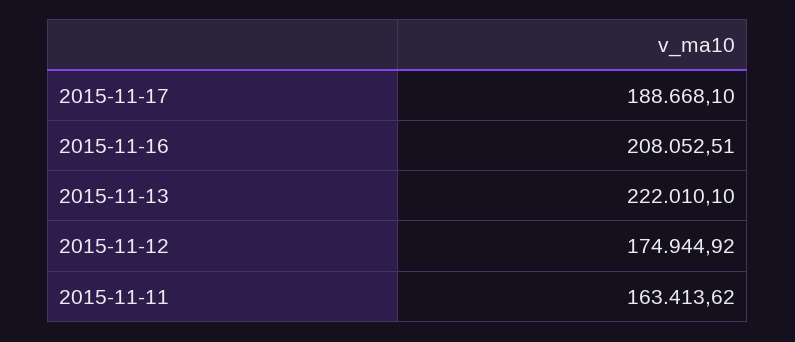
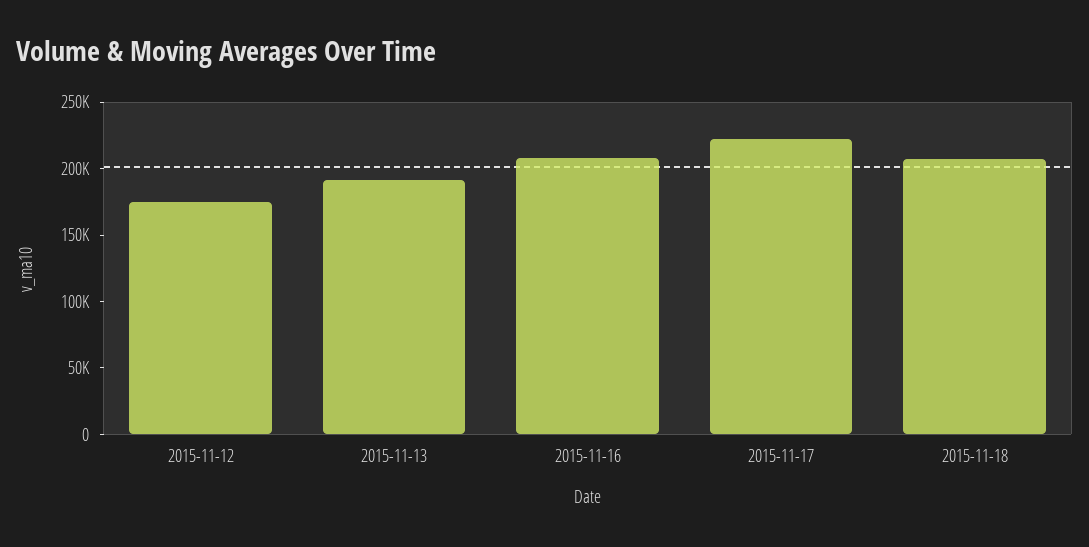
2015-11-17: 188668.1 -> 220000
2015-11-13: 222010.1 -> 190000
2015-11-11: 163413.62 -> none
2015-11-18: none -> 210000

